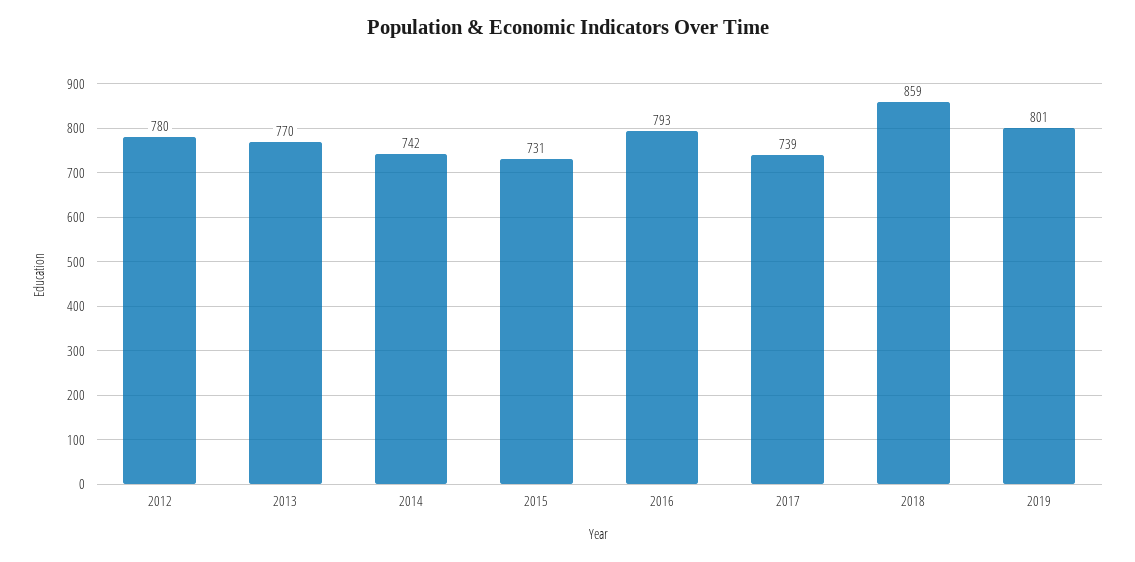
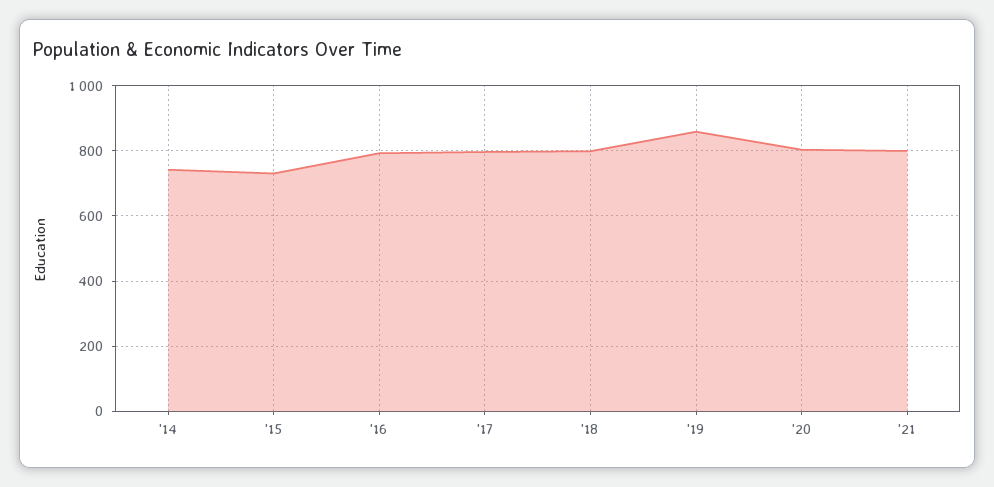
2012: 780 -> none
2013: 770 -> none
2017: 739 -> 800
2018: 859 -> 800
2019: 801 -> 860
'20: none -> 800
'21: none -> 800

